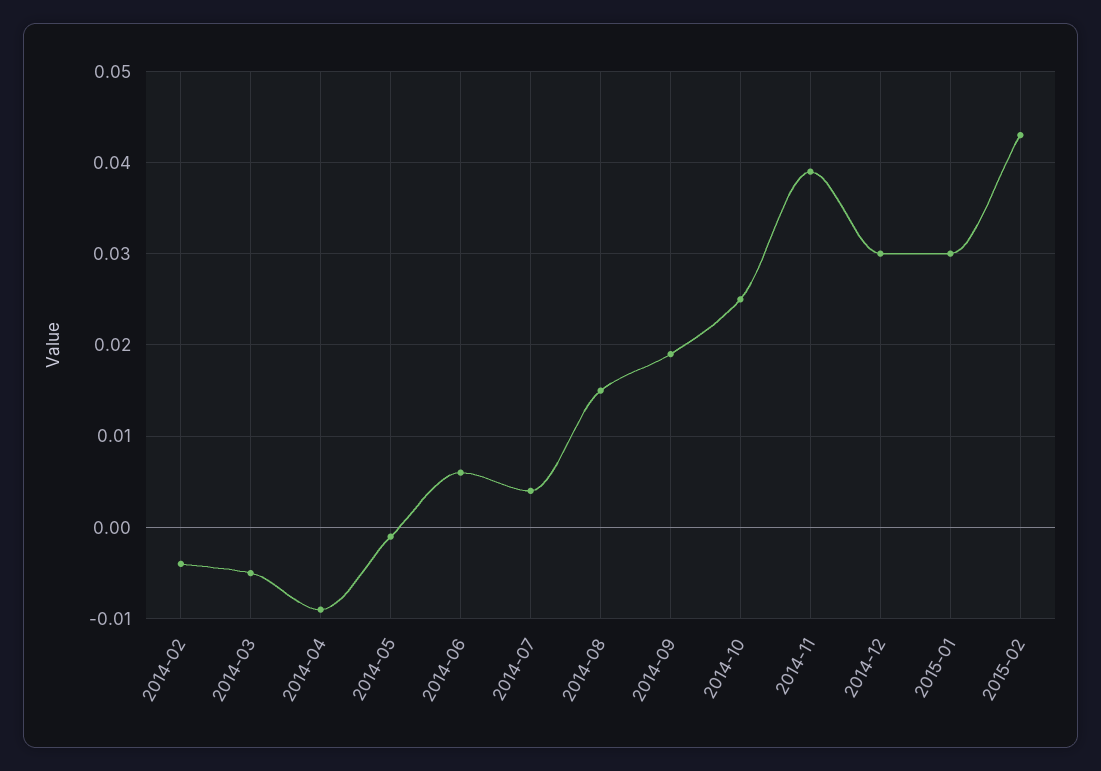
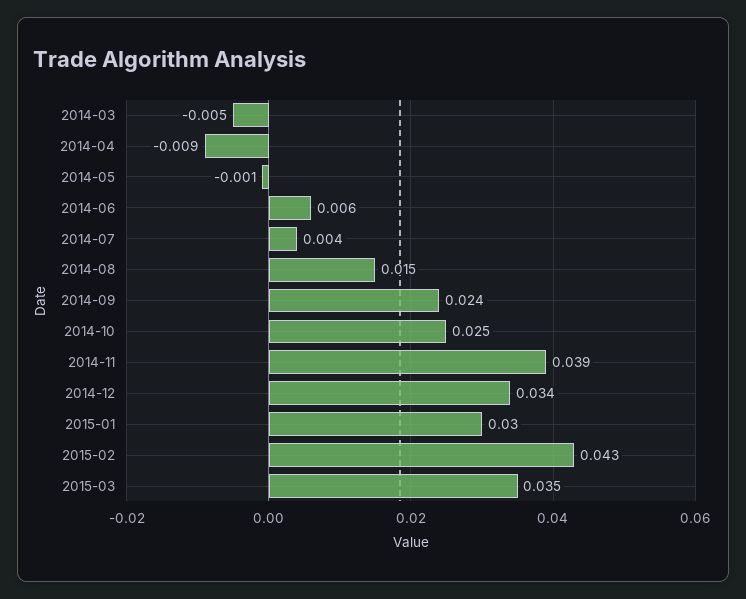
2014-02: -0.004 -> none
2014-09: 0.019 -> 0.024
2014-12: 0.03 -> 0.034
2015-03: none -> 0.035

